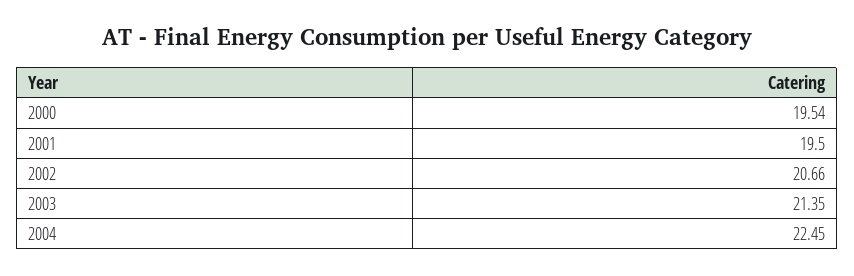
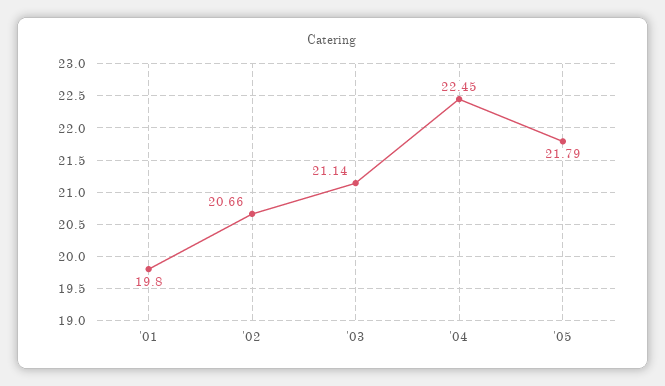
2000: 19.54 -> none
2001: 19.5 -> 19.8
2003: 21.35 -> 21.14
'05: none -> 21.79

